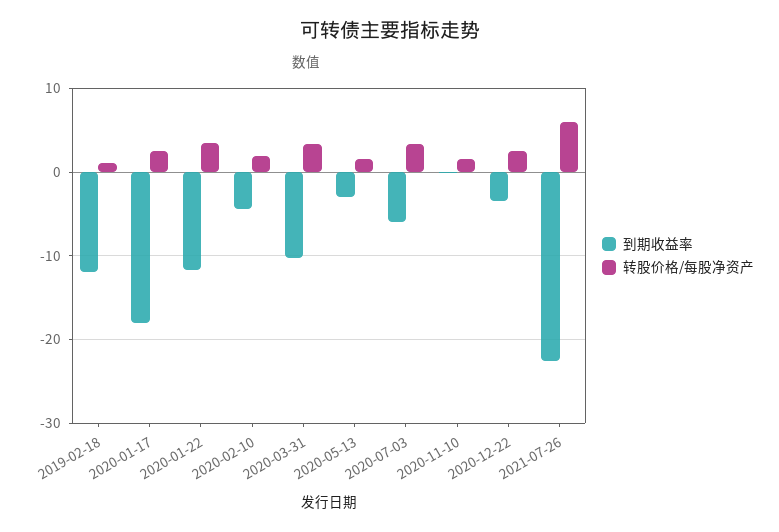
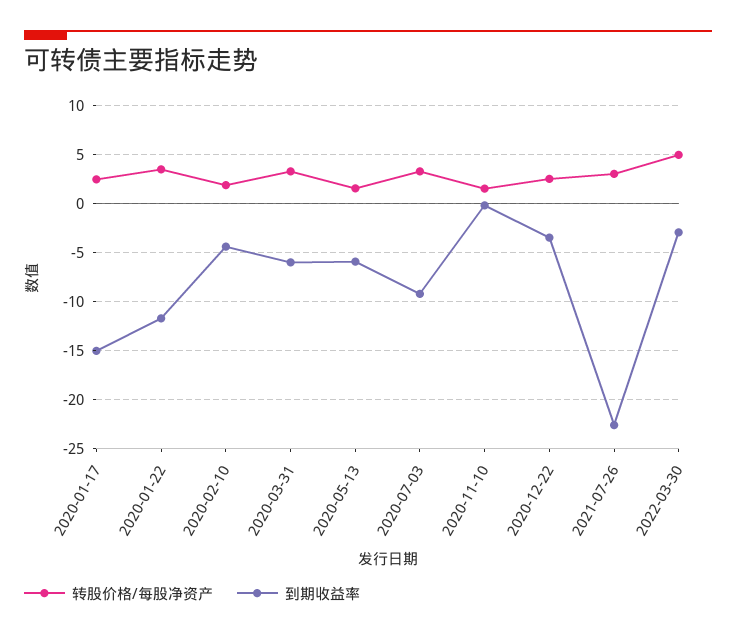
到期收益率, 2019-02-18: -12 -> none
转股价格/每股净资产, 2019-02-18: 1 -> none
到期收益率, 2020-01-17: -18 -> -15
到期收益率, 2020-03-31: -10 -> -6
到期收益率, 2020-05-13: -3 -> -6
到期收益率, 2020-07-03: -6 -> -9
转股价格/每股净资产, 2021-07-26: 6 -> 3
转股价格/每股净资产, 2022-03-30: none -> 5
到期收益率, 2022-03-30: none -> -3

